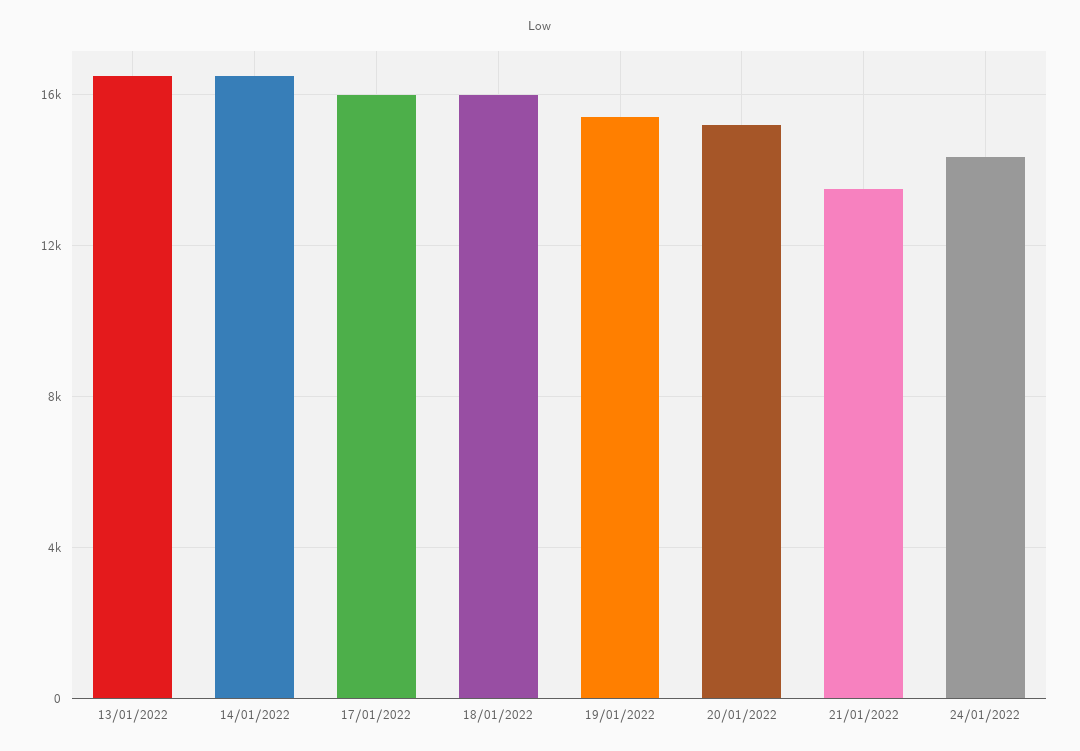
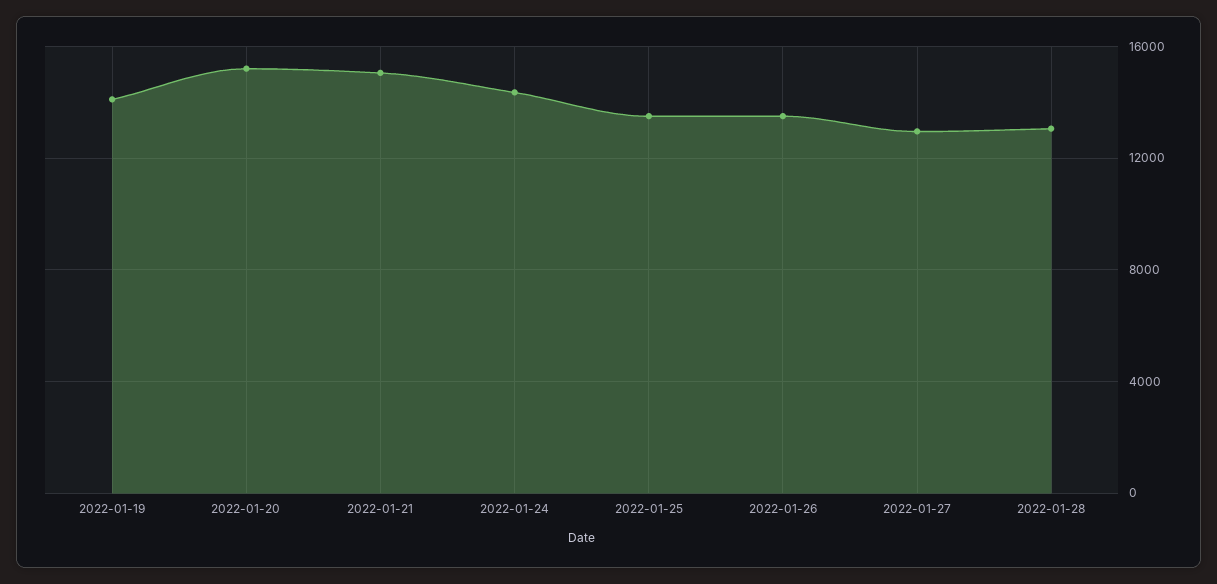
13/01/2022: 16500 -> none
14/01/2022: 16500 -> none
17/01/2022: 16000 -> none
18/01/2022: 16000 -> none
19/01/2022: 15500 -> 14000
21/01/2022: 13500 -> 15000
2022-01-25: none -> 13500
2022-01-26: none -> 13500
2022-01-27: none -> 13000
2022-01-28: none -> 13000

